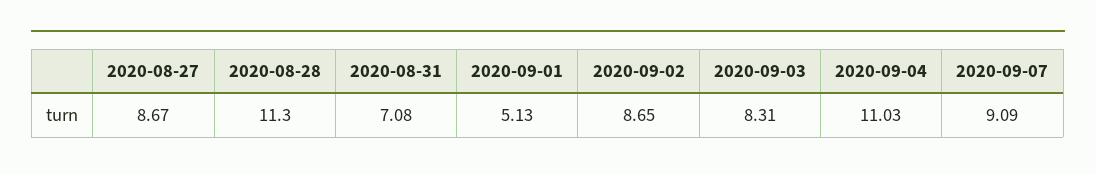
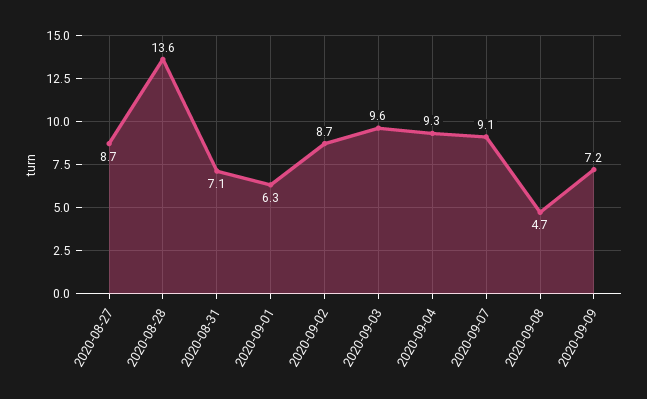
2020-08-28: 11.3 -> 13.6
2020-09-01: 5.13 -> 6.3
2020-09-03: 8.31 -> 9.6
2020-09-04: 11.03 -> 9.3
2020-09-08: none -> 4.7
2020-09-09: none -> 7.2

